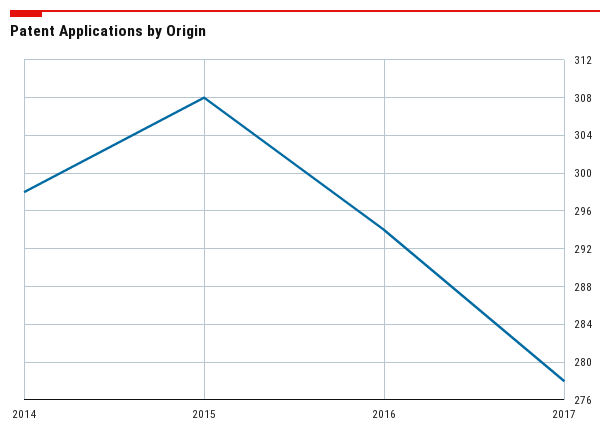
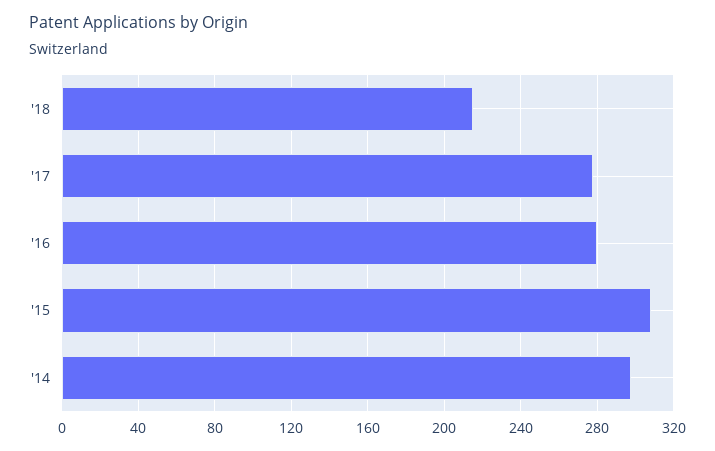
2016: 294 -> 280
'18: none -> 215

